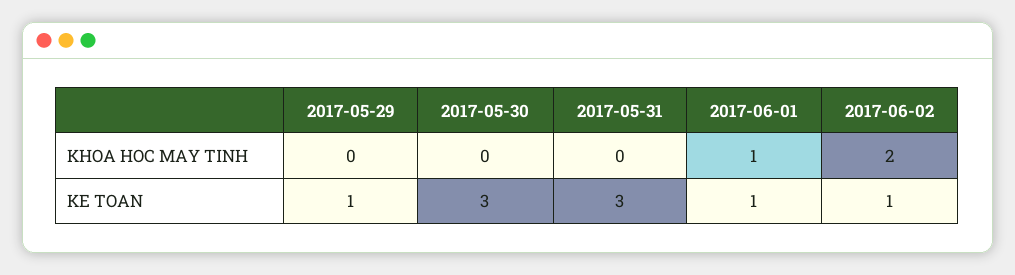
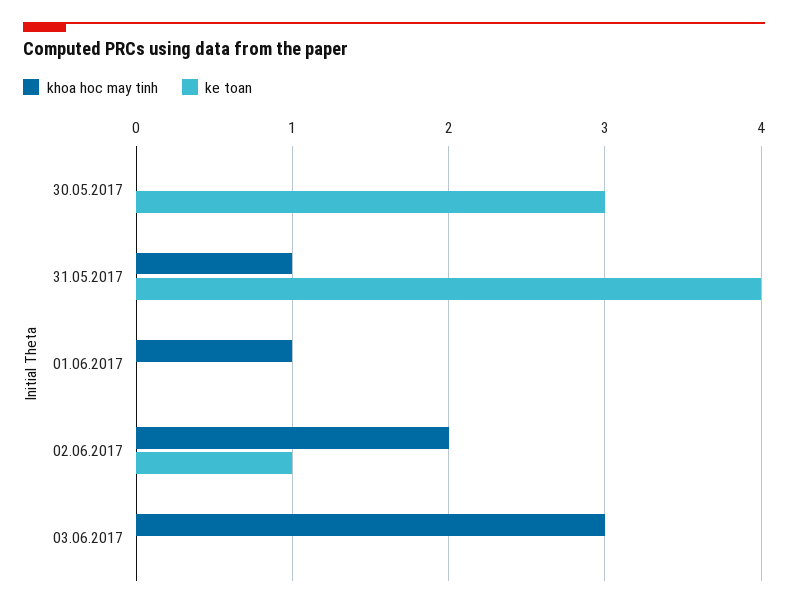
KHOA HOC MAY TINH, 2017-05-29: 0 -> none
KHOA HOC MAY TINH, 2017-05-31: 0 -> 1
KE TOAN, 2017-05-29: 1 -> none
KE TOAN, 2017-05-31: 3 -> 4
KE TOAN, 2017-06-01: 1 -> 0
KHOA HOC MAY TINH, 03.06.2017: none -> 3
KE TOAN, 03.06.2017: none -> 0

